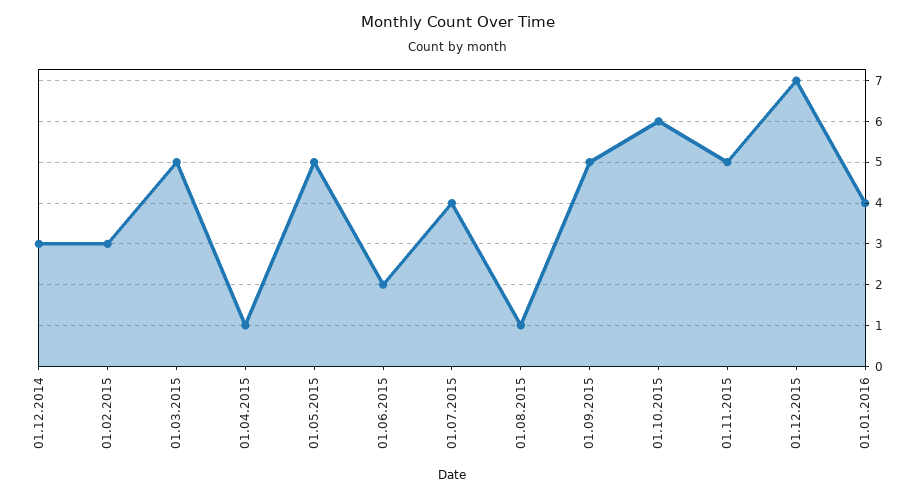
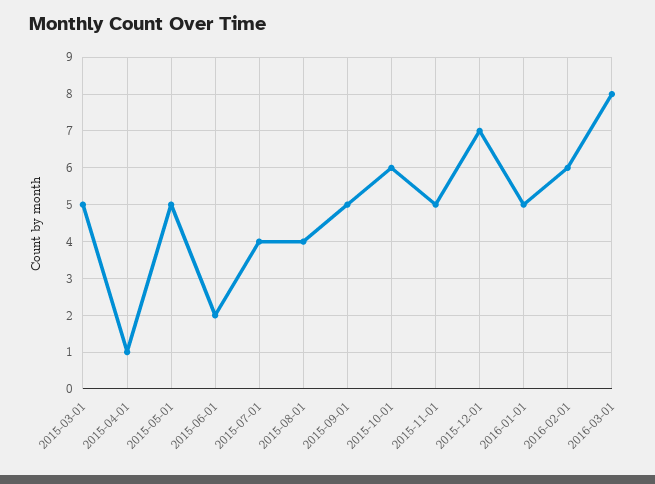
01.12.2014: 3 -> none
01.02.2015: 3 -> none
01.08.2015: 1 -> 4
01.01.2016: 4 -> 5
2016-02-01: none -> 6
2016-03-01: none -> 8

